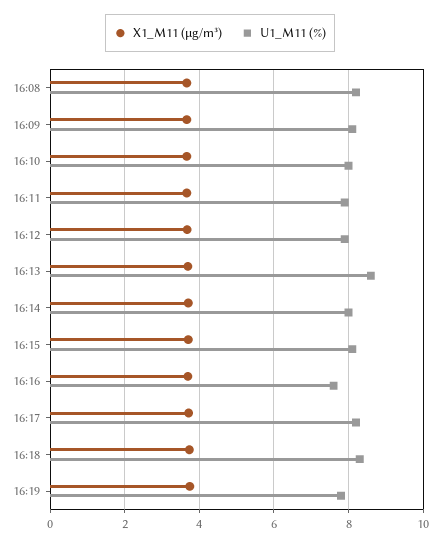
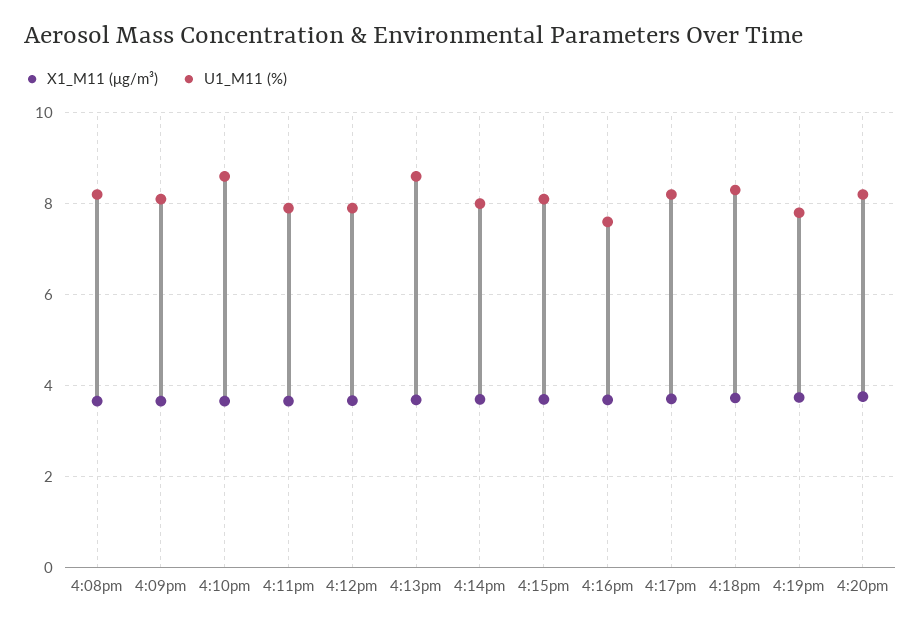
U1_M11 (%), 16:10: 8 -> 8.6
X1_M11 (μg/m³), 4:20pm: none -> 3.8
U1_M11 (%), 4:20pm: none -> 8.2

